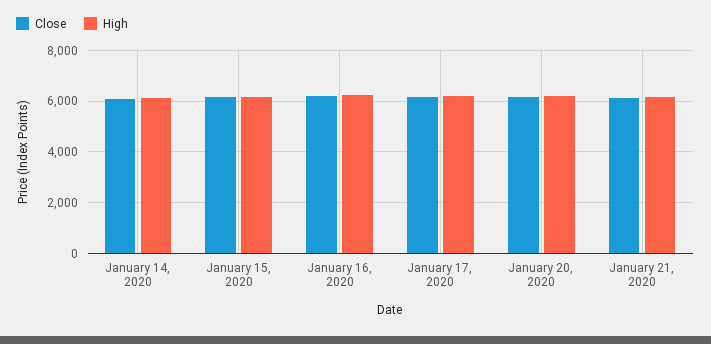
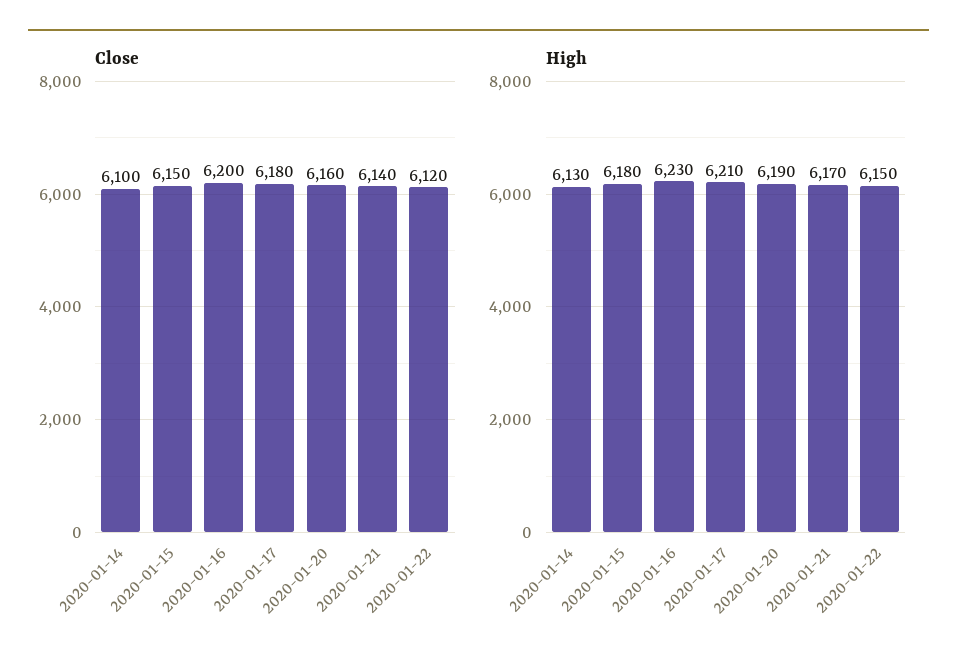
Close, 2020-01-22: none -> 6120
High, 2020-01-22: none -> 6150

